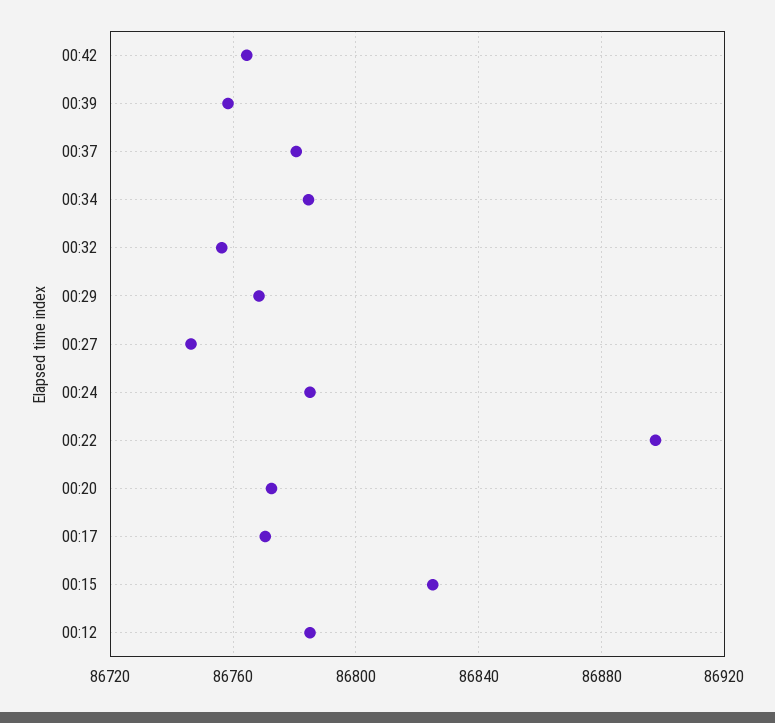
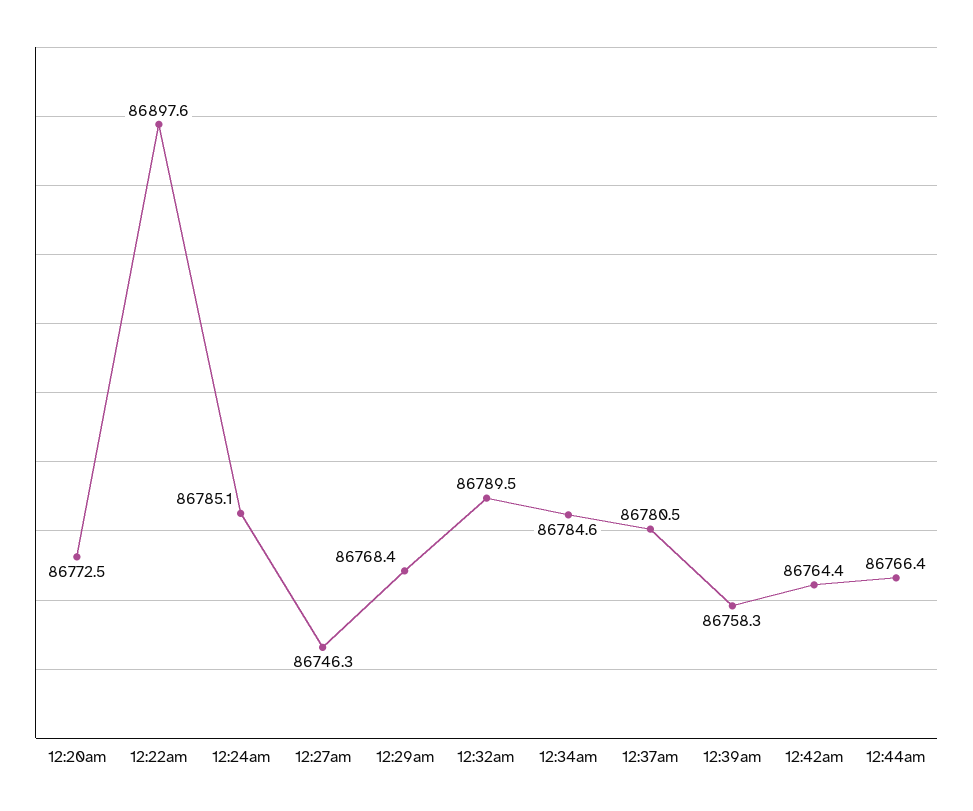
00:32: 86755 -> 86789.5
00:17: 86770 -> none
00:15: 86825 -> none
00:12: 86785 -> none
12:44am: none -> 86766.4

